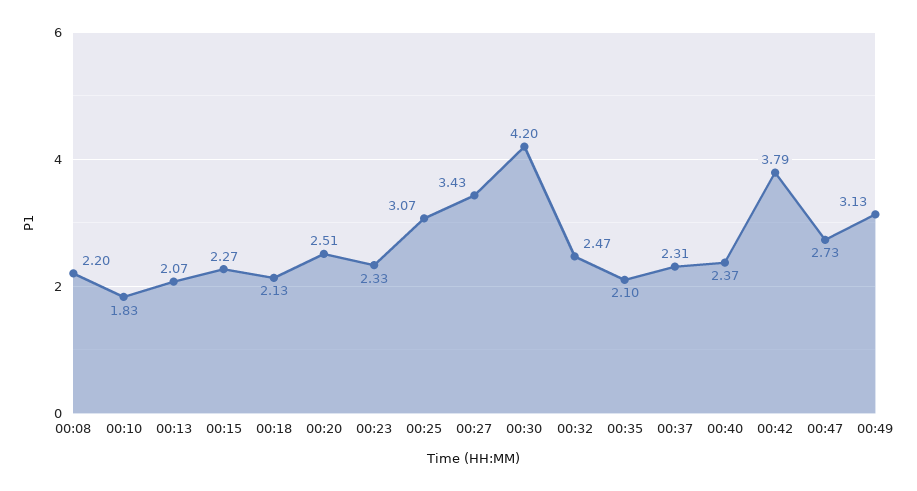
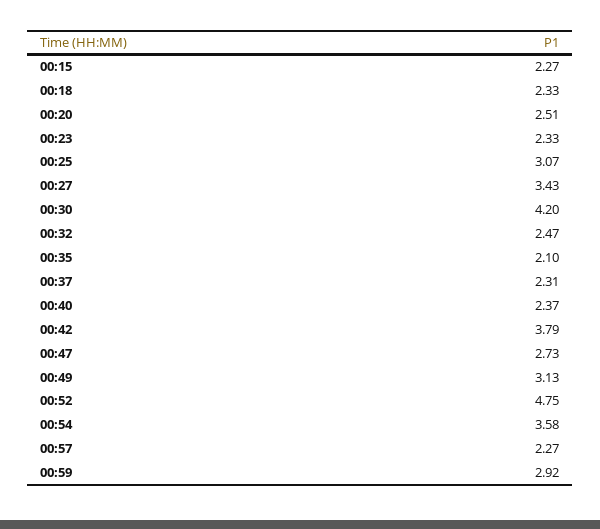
00:08: 2.2 -> none
00:10: 1.83 -> none
00:13: 2.07 -> none
00:18: 2.13 -> 2.33
00:52: none -> 4.75
00:54: none -> 3.58
00:57: none -> 2.27
00:59: none -> 2.92

